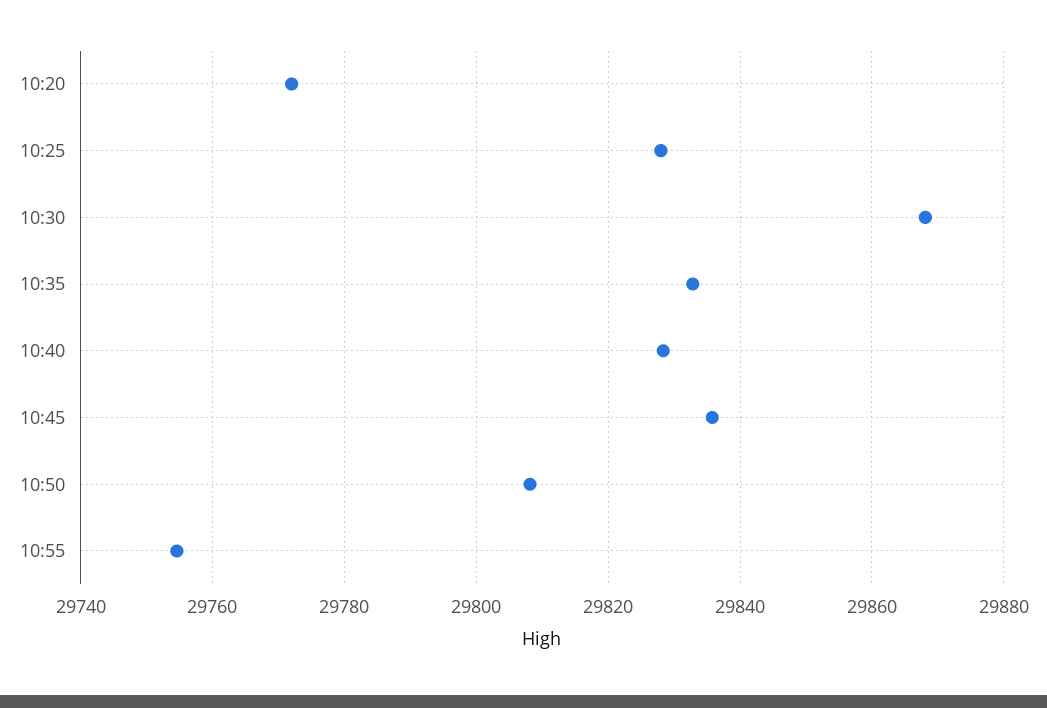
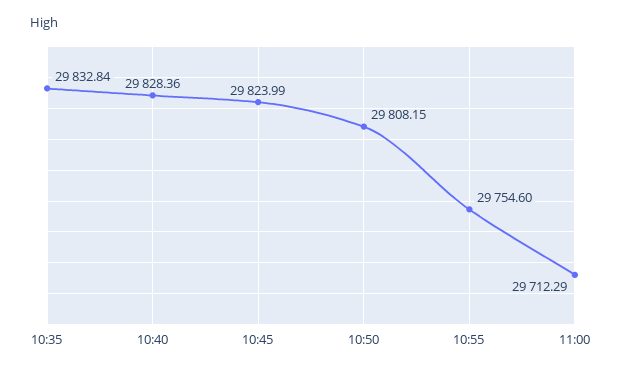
10:20: 29772 -> none
10:25: 29828 -> none
10:30: 29868 -> none
10:45: 29836 -> 29823.99
11:00: none -> 29712.29

